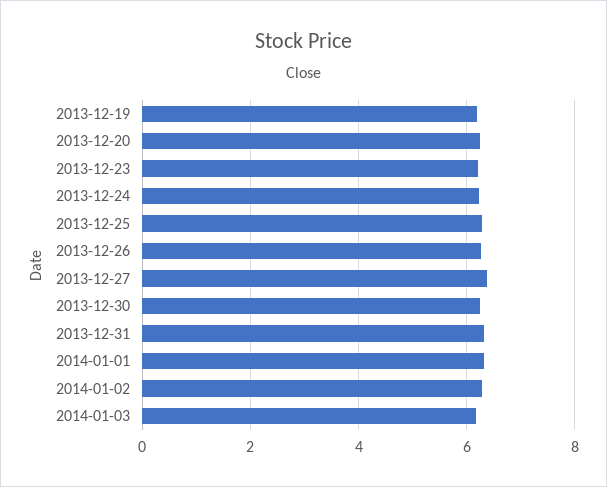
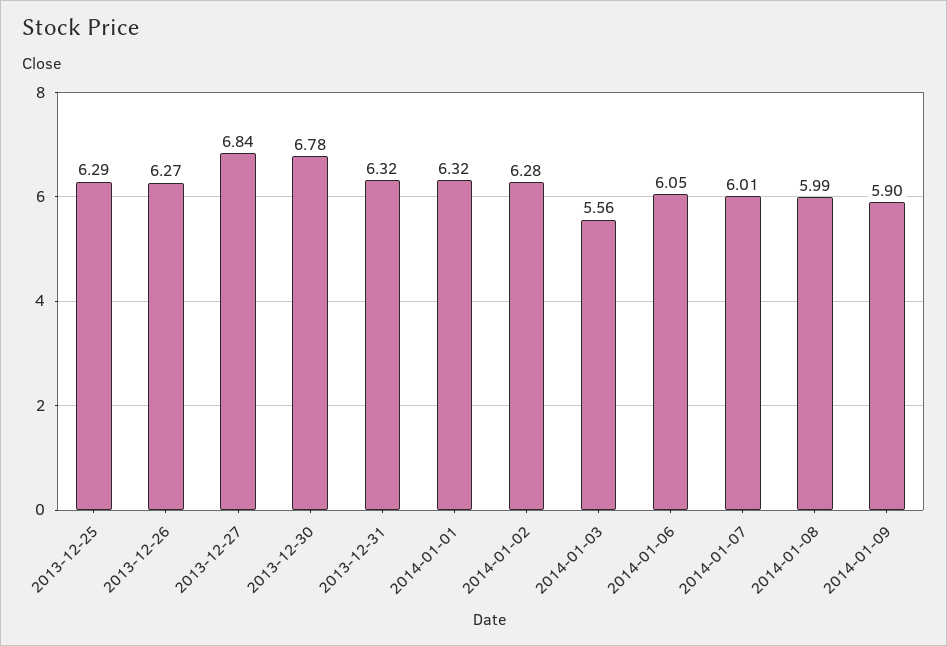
2013-12-19: 6.2 -> none
2013-12-20: 6.2 -> none
2013-12-23: 6.2 -> none
2013-12-24: 6.2 -> none
2013-12-27: 6.4 -> 6.84
2013-12-30: 6.2 -> 6.78
2014-01-03: 6.2 -> 5.56
2014-01-06: none -> 6.05
2014-01-07: none -> 6.01
2014-01-08: none -> 5.99
2014-01-09: none -> 5.9

